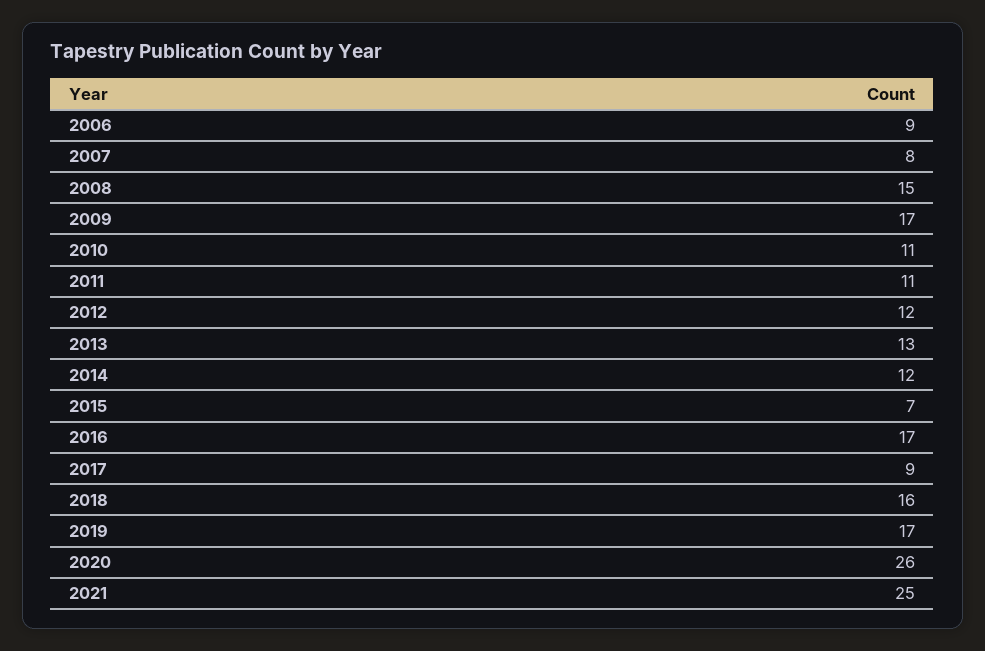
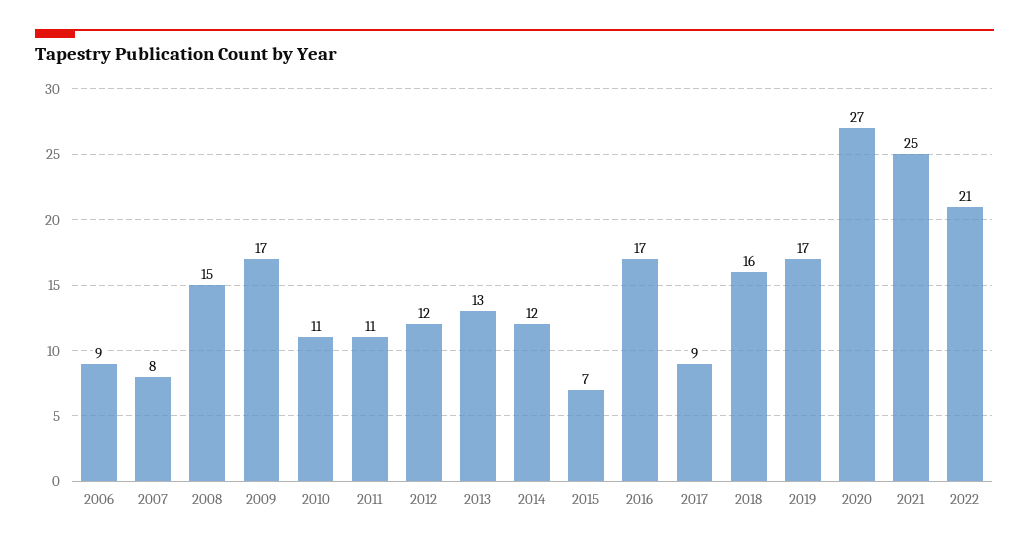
2020: 26 -> 27
2022: none -> 21

